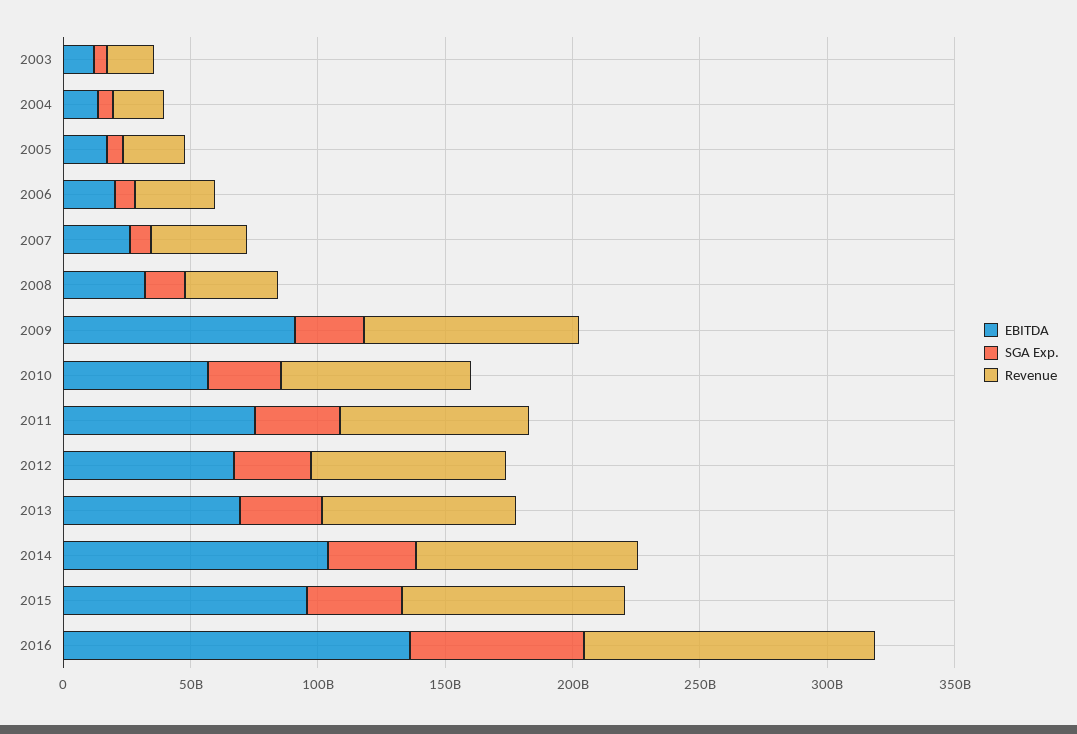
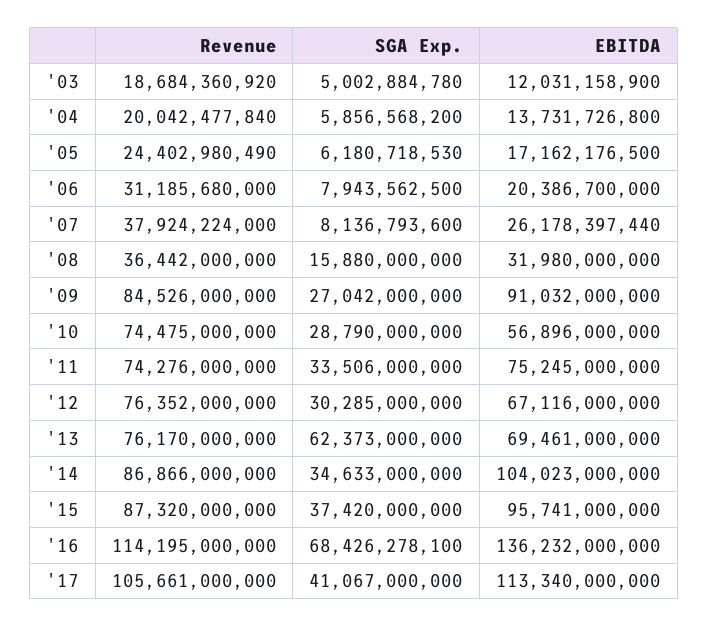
SGA Exp., 2013: 30000000000 -> 62373000000
Revenue, '17: none -> 105661000000
SGA Exp., '17: none -> 41067000000
EBITDA, '17: none -> 113340000000

